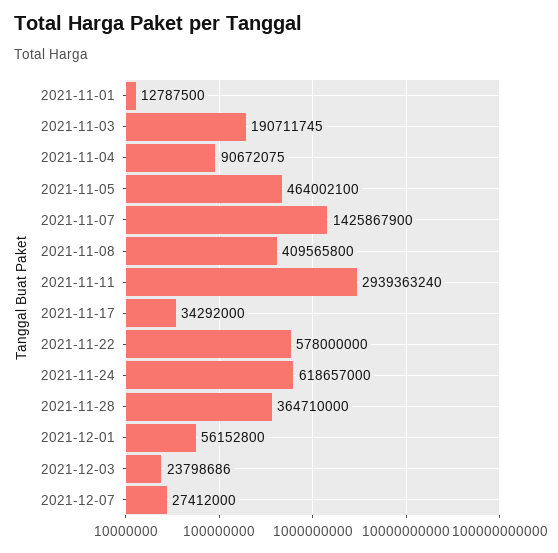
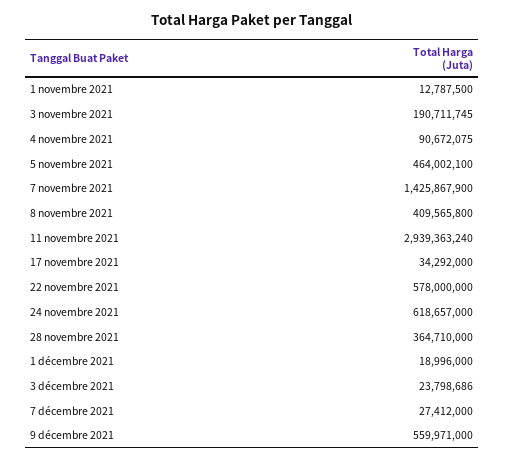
2021-12-01: 56152800 -> 18996000
9 décembre 2021: none -> 559971000

